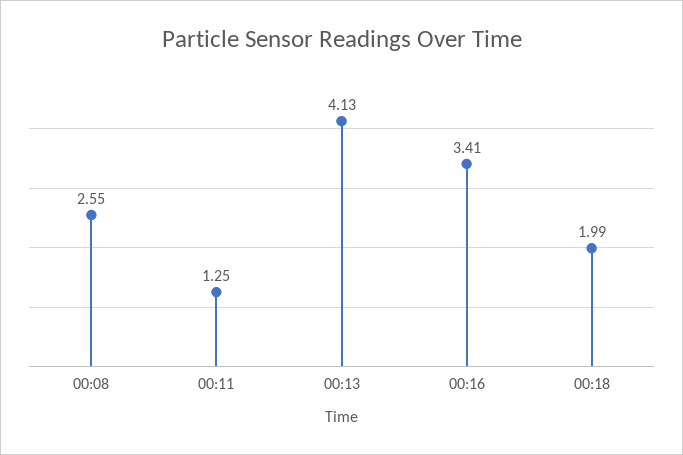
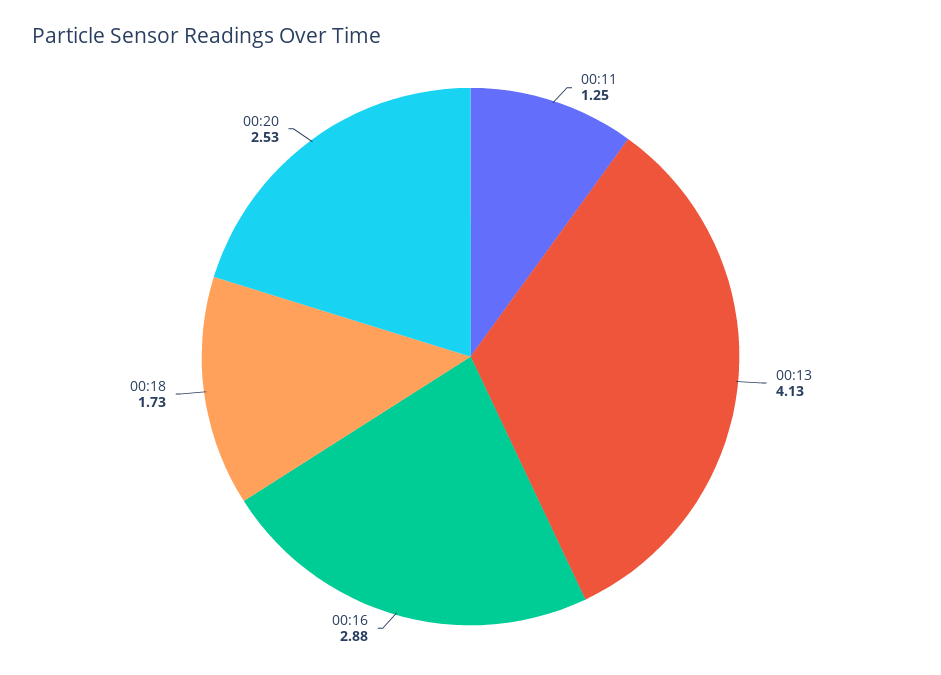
00:08: 2.55 -> none
00:16: 3.41 -> 2.88
00:18: 1.99 -> 1.73
00:20: none -> 2.53

